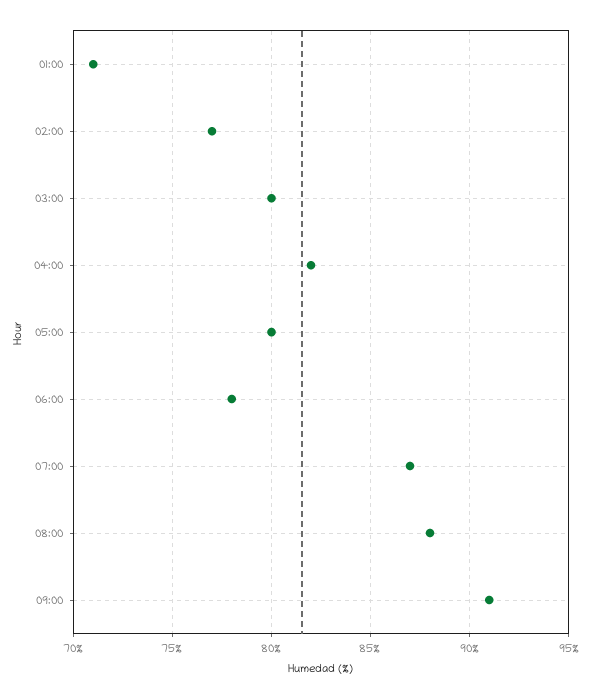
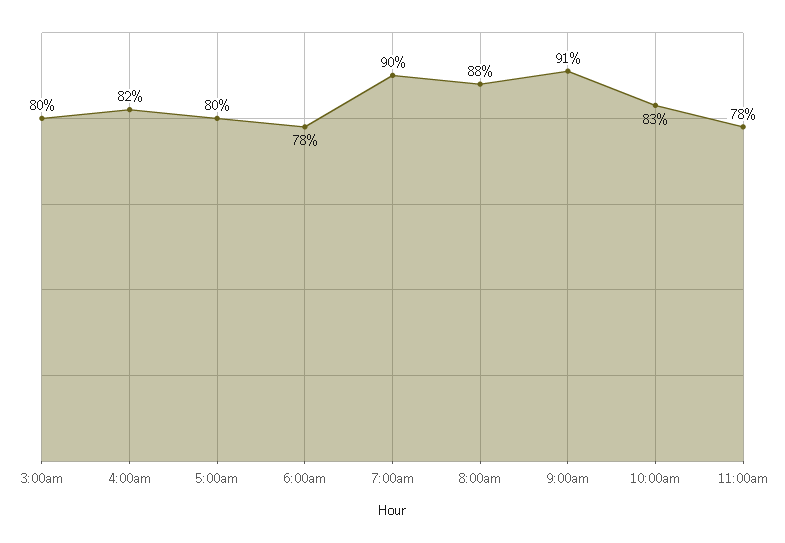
01:00: 71 -> none
02:00: 77 -> none
07:00: 87 -> 90
10:00am: none -> 83
11:00am: none -> 78

